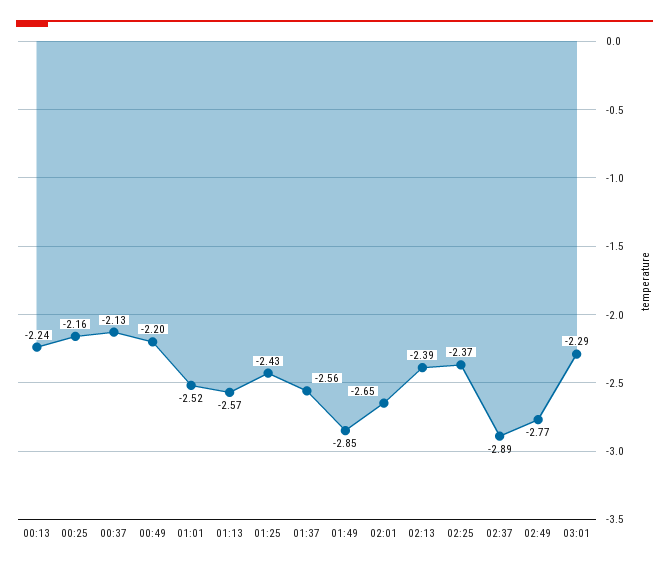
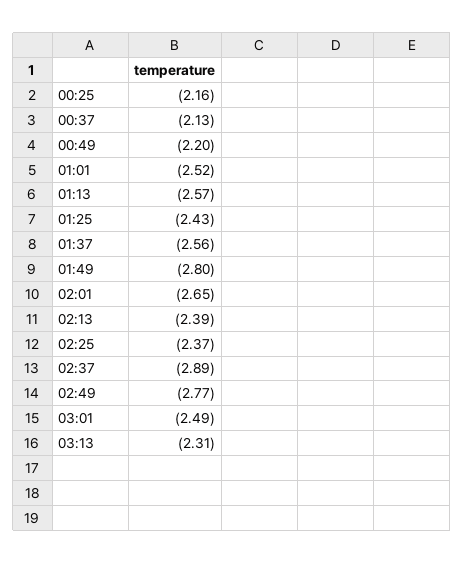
00:13: -2.24 -> none
01:49: -2.85 -> -2.8
03:01: -2.29 -> -2.49
03:13: none -> -2.31

